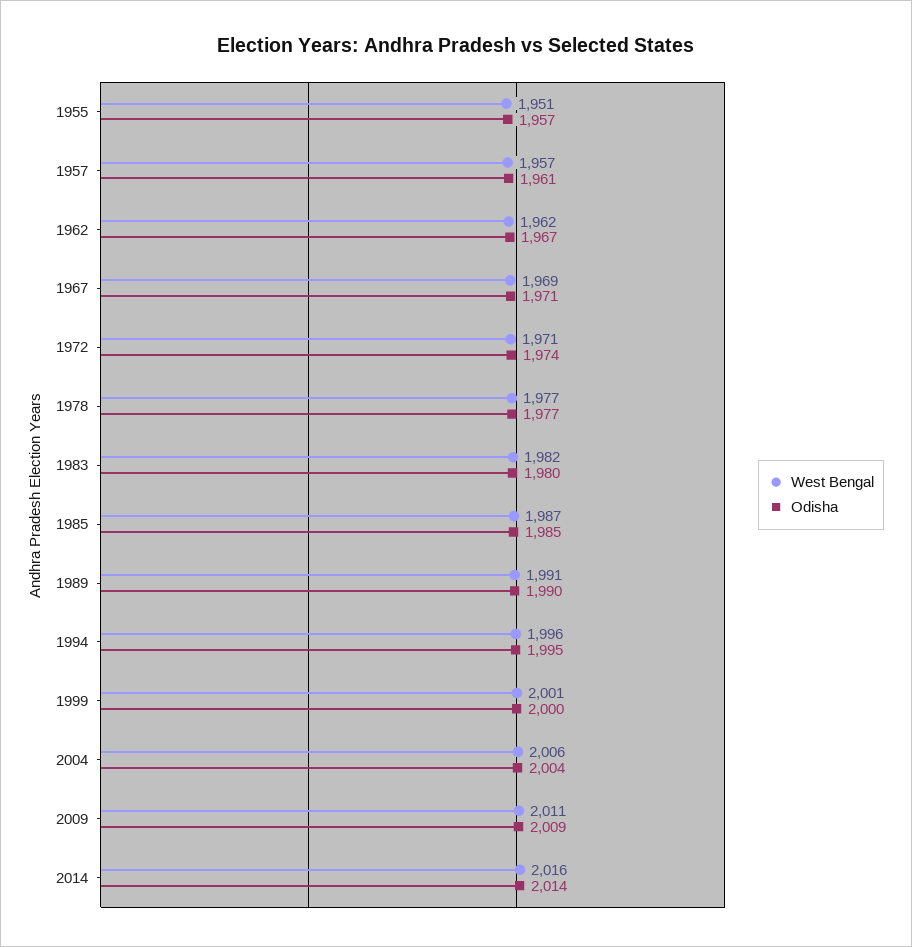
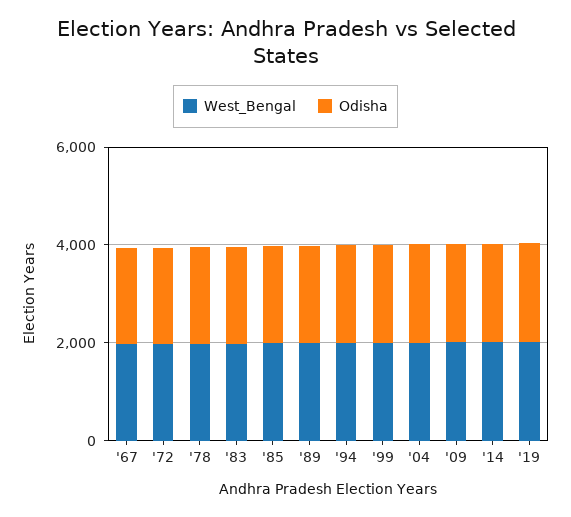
West Bengal, 1955: 1951 -> none
Odisha, 1955: 1957 -> none
West Bengal, 1957: 1957 -> none
Odisha, 1957: 1961 -> none
West Bengal, 1962: 1962 -> none
Odisha, 1962: 1967 -> none
West Bengal, '19: none -> 2000
Odisha, '19: none -> 2000

